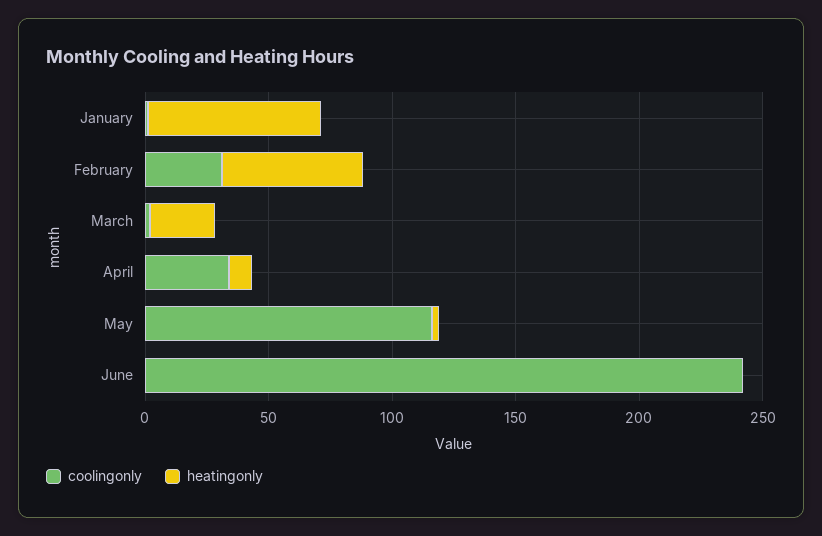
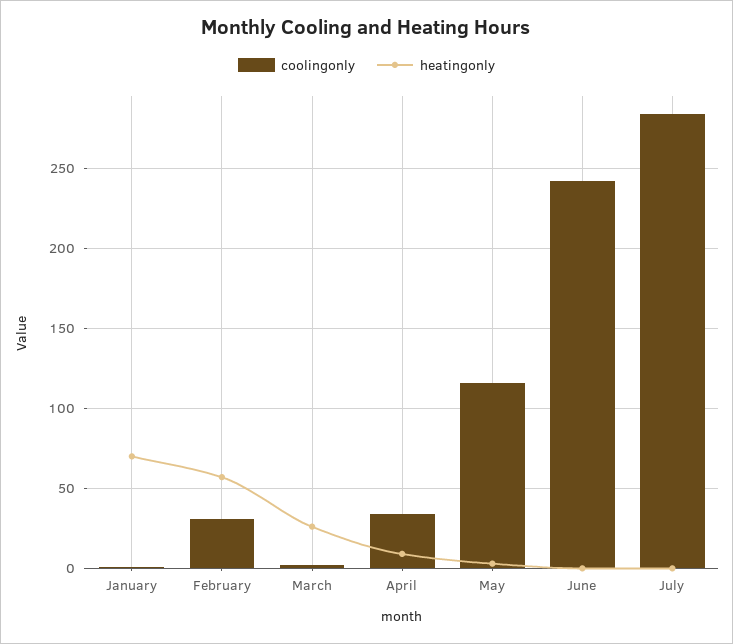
coolingonly, July: none -> 285
heatingonly, July: none -> 0

